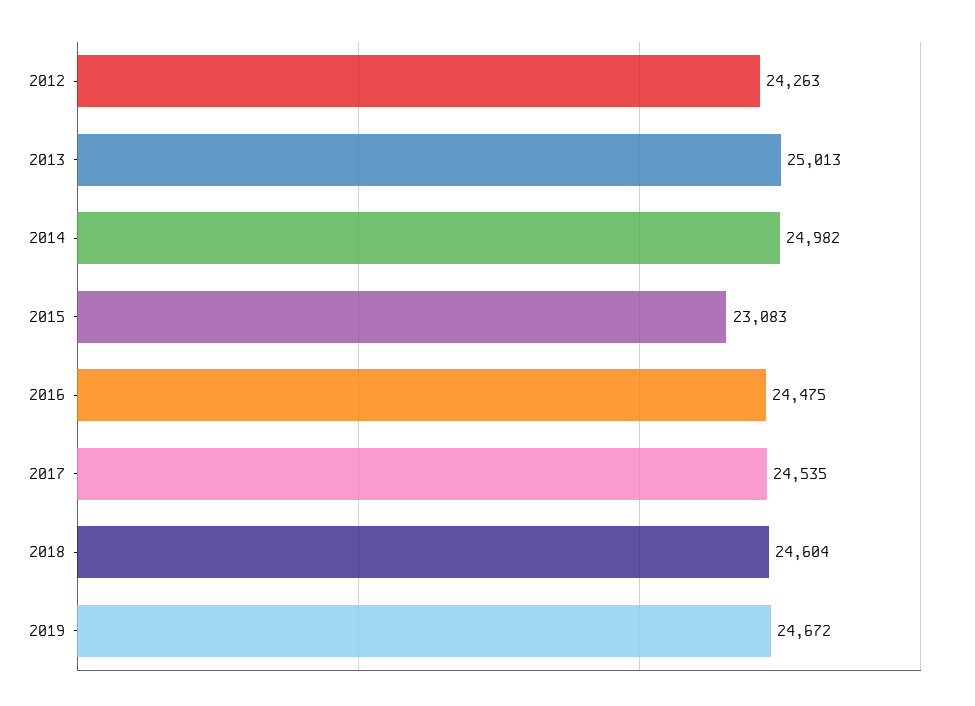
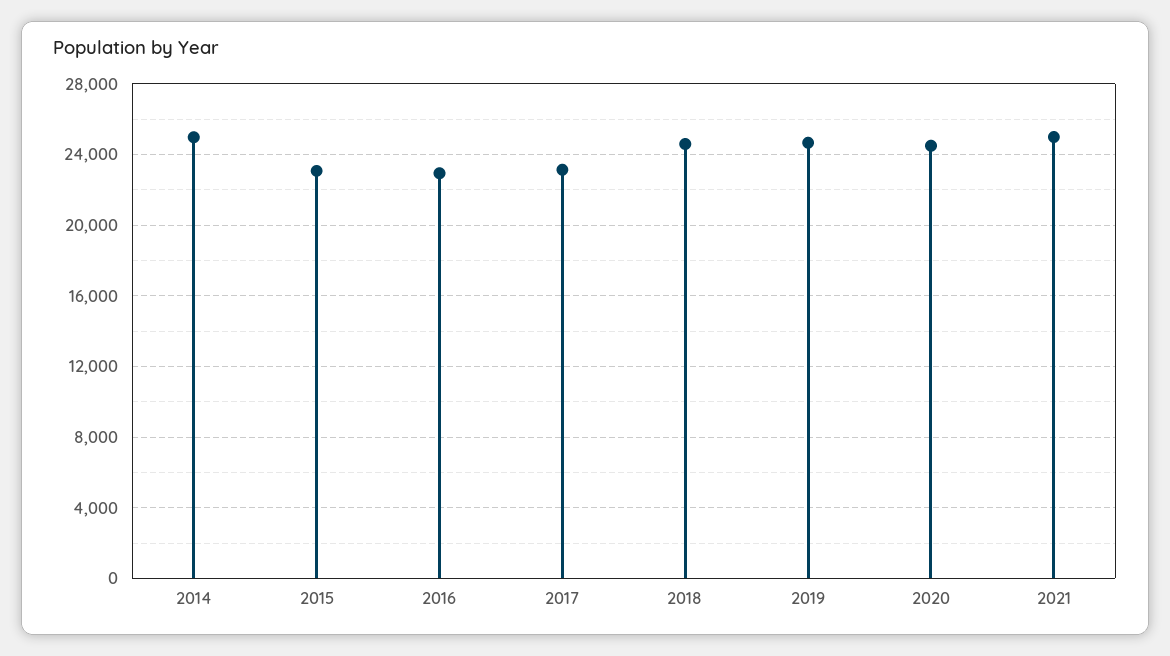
2012: 24263 -> none
2013: 25013 -> none
2016: 24475 -> 23000
2017: 24535 -> 23000
2020: none -> 24500
2021: none -> 25000

